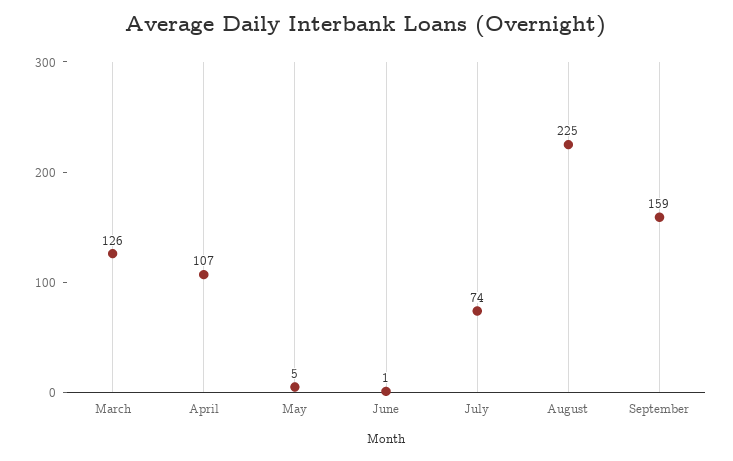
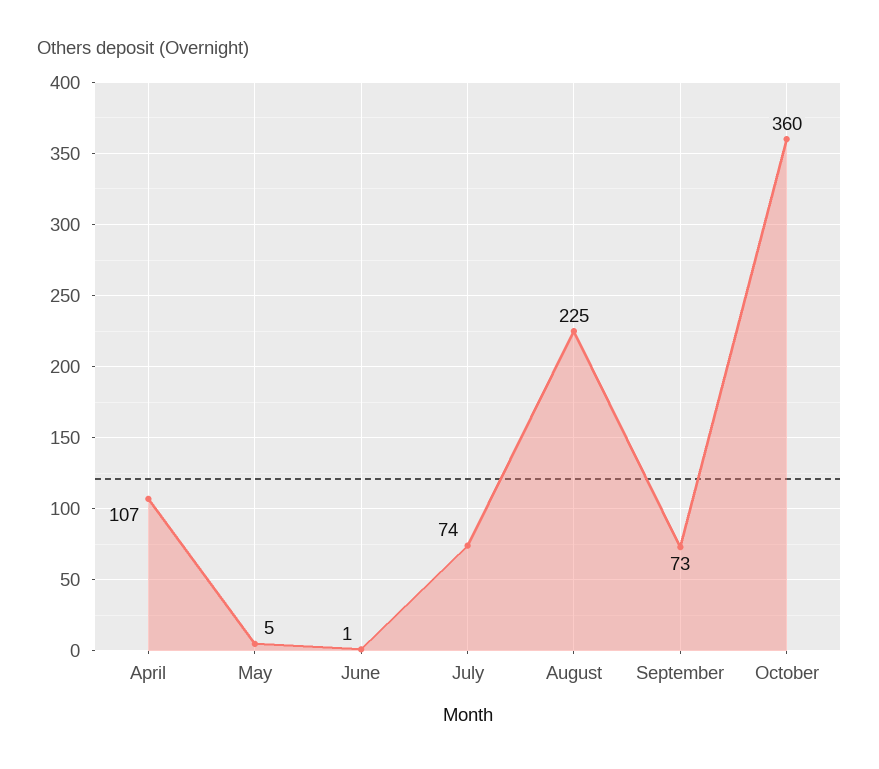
March: 126 -> none
September: 159 -> 73
October: none -> 360

